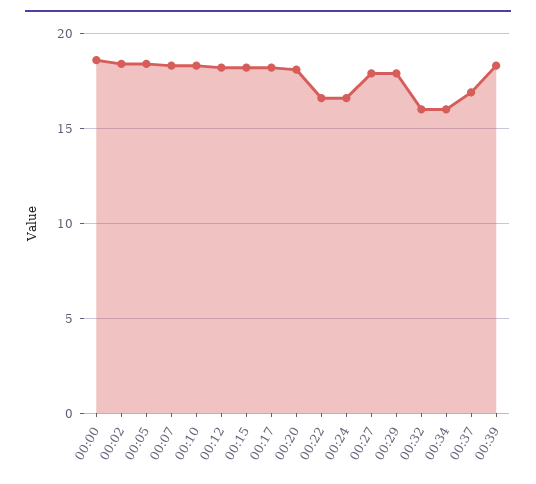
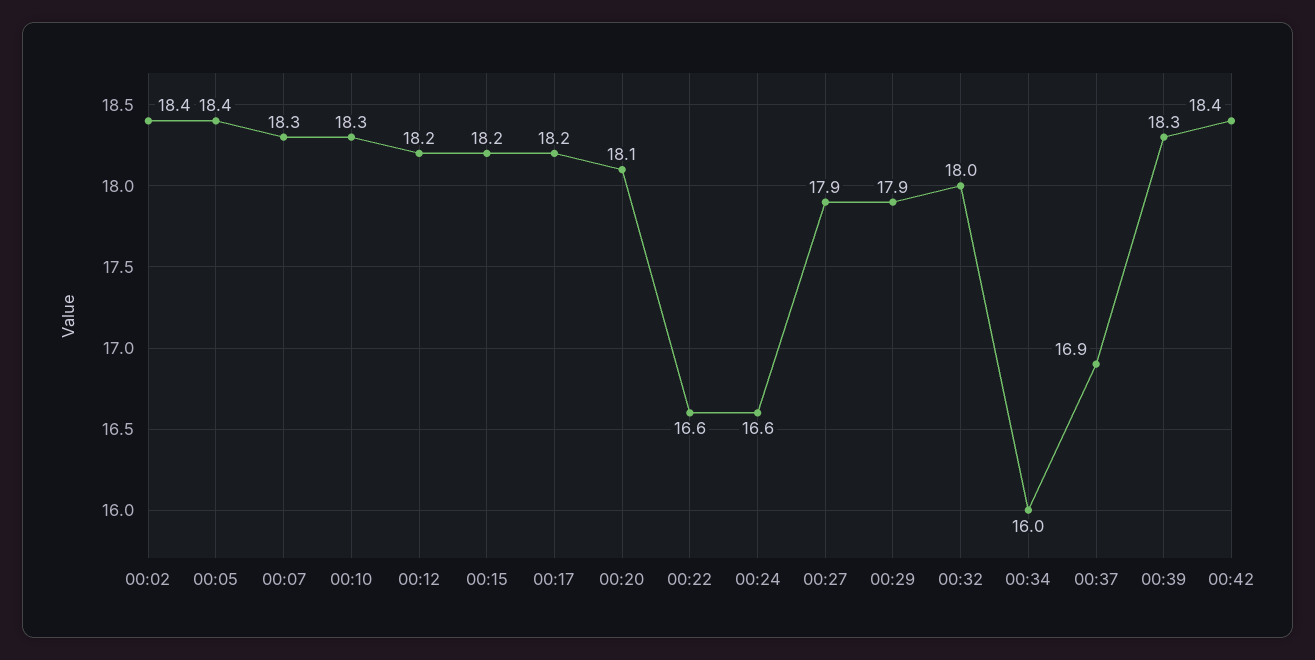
00:00: 18.5 -> none
00:32: 16 -> 18
00:42: none -> 18.4

